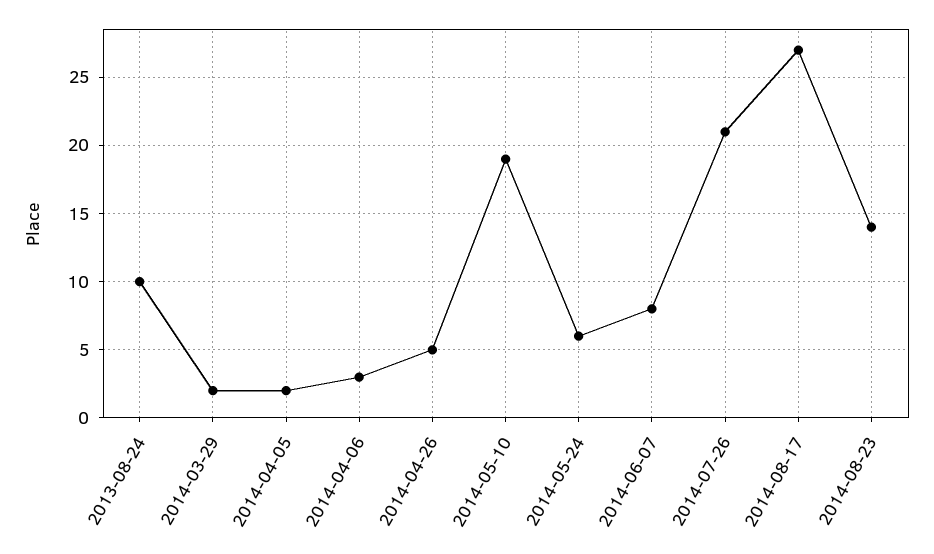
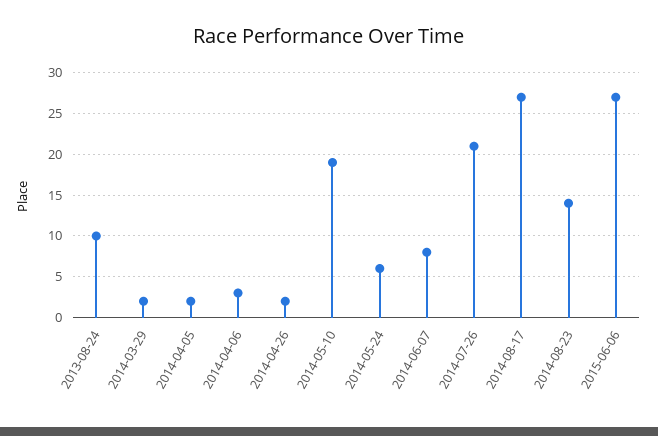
2014-04-26: 5 -> 2
2015-06-06: none -> 27

